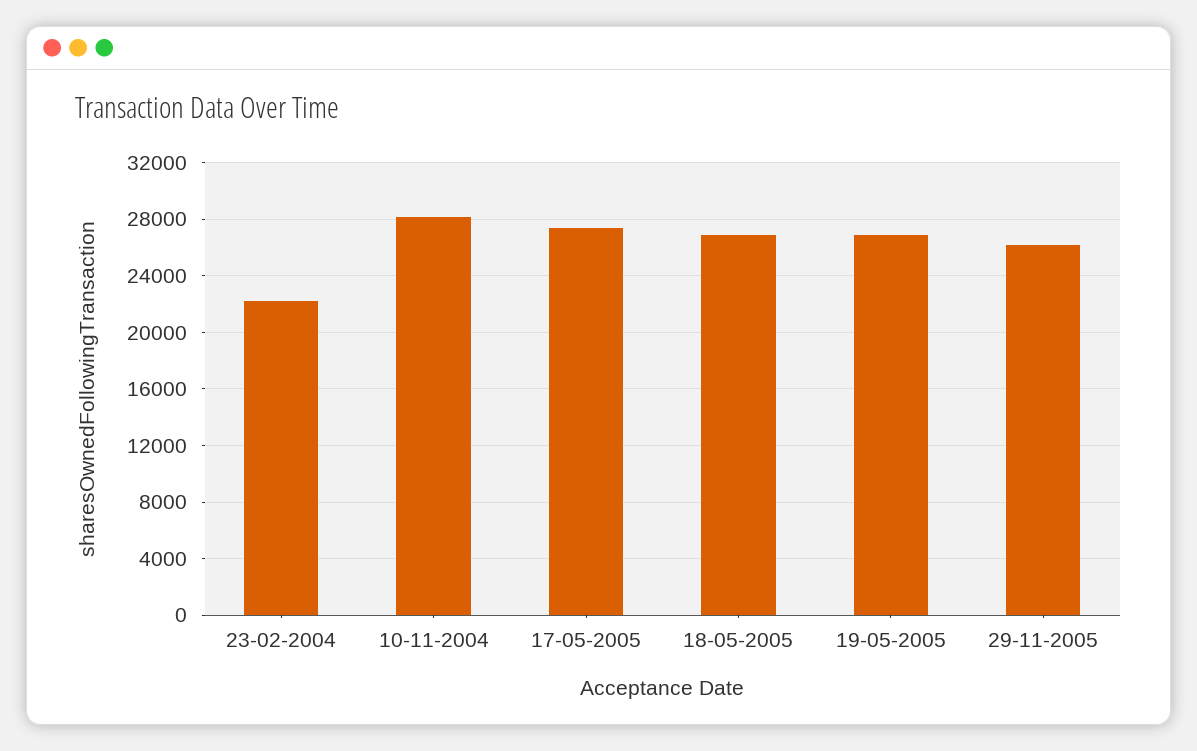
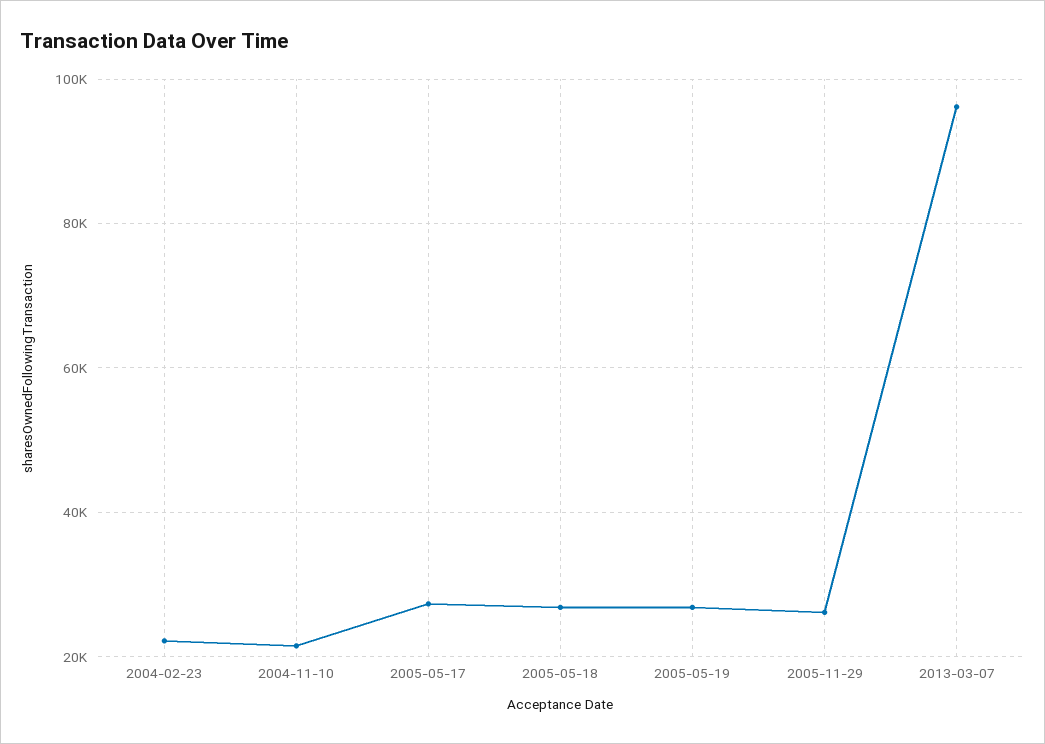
10-11-2004: 28000 -> 22000
2013-03-07: none -> 96000

